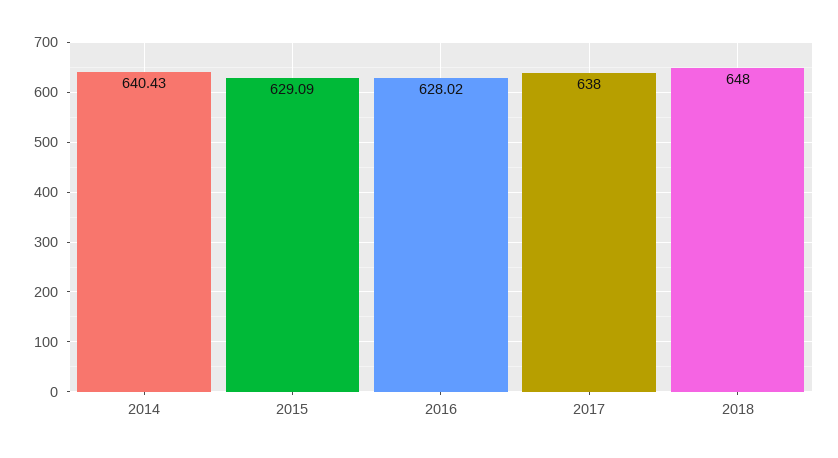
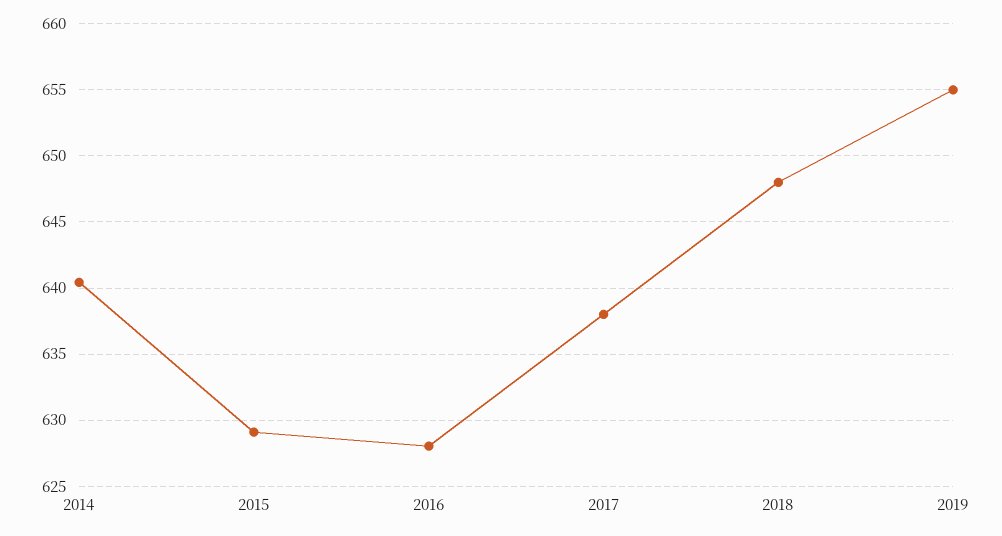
2019: none -> 655

